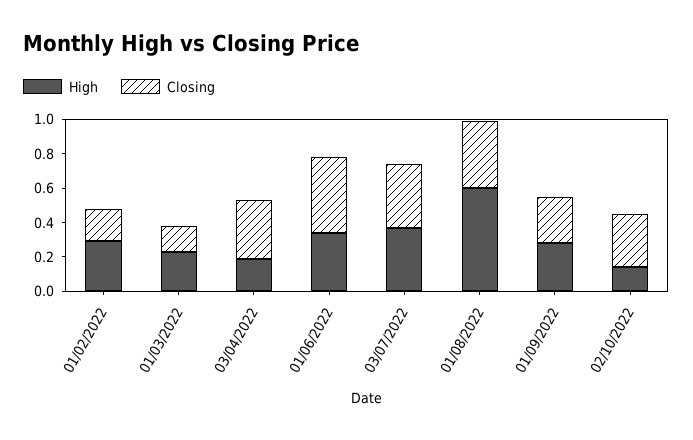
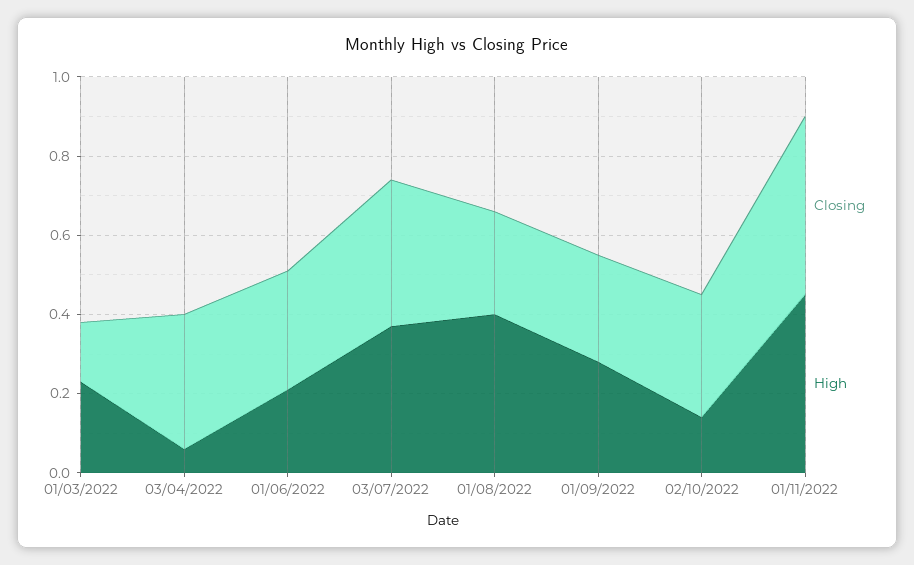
High, 01/02/2022: 0.3 -> none
Closing, 01/02/2022: 0.2 -> none
High, 03/04/2022: 0.2 -> 0.05
High, 01/06/2022: 0.35 -> 0.2
Closing, 01/06/2022: 0.45 -> 0.3
High, 01/08/2022: 0.6 -> 0.4
Closing, 01/08/2022: 0.4 -> 0.25
Closing, 01/11/2022: none -> 0.45
High, 01/11/2022: none -> 0.45

